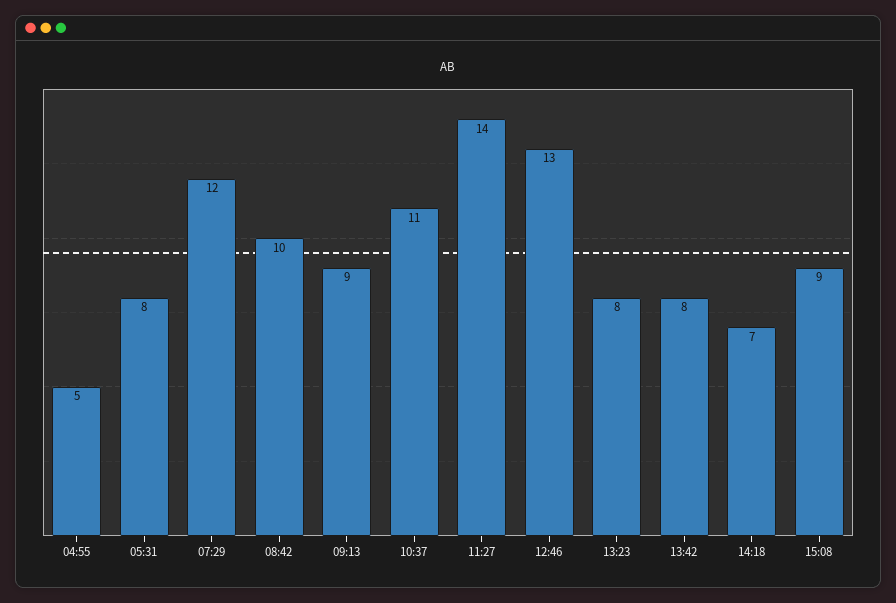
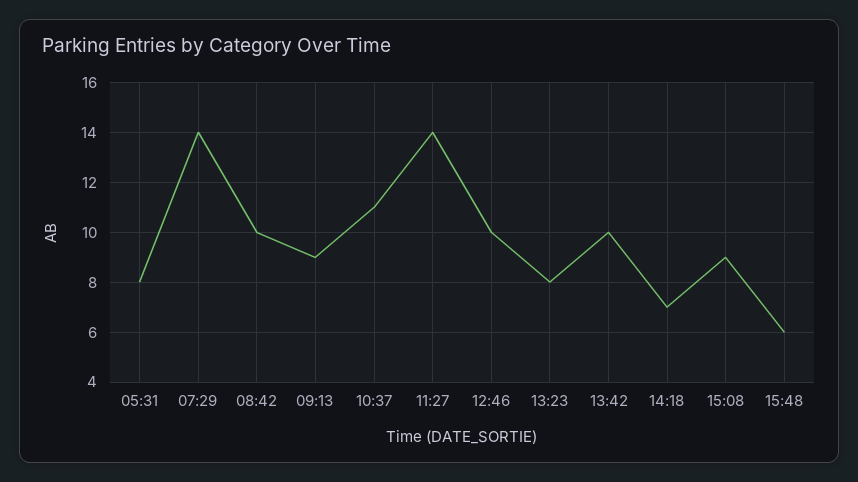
04:55: 5 -> none
07:29: 12 -> 14
12:46: 13 -> 10
13:42: 8 -> 10
15:48: none -> 6

